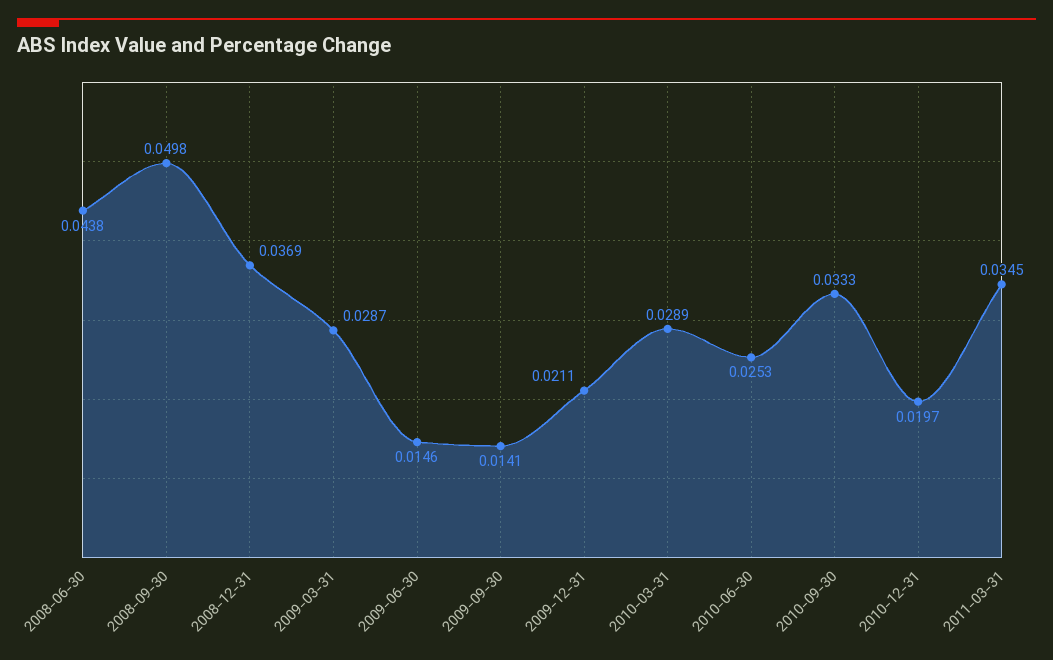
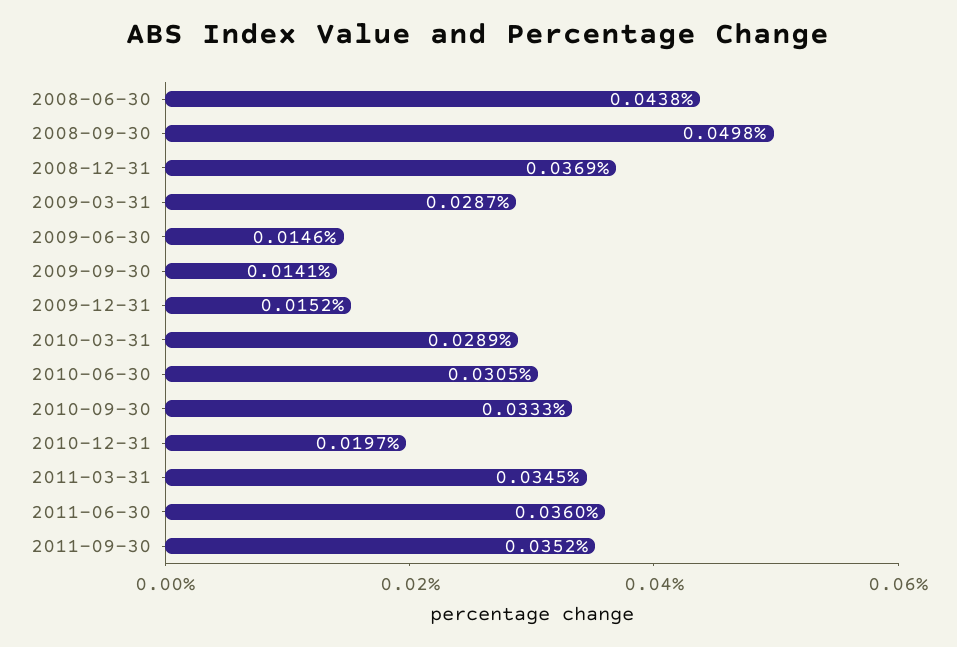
2009-12-31: 0.0211 -> 0.0152
2010-06-30: 0.0253 -> 0.0305
2011-06-30: none -> 0.036
2011-09-30: none -> 0.0352

